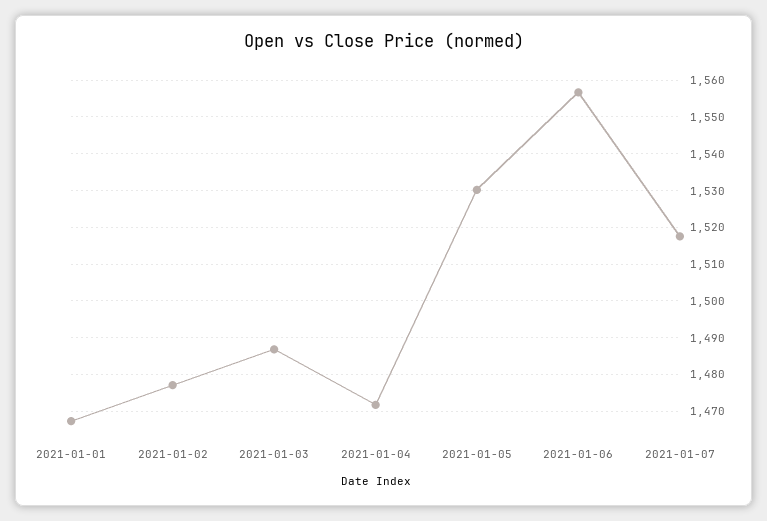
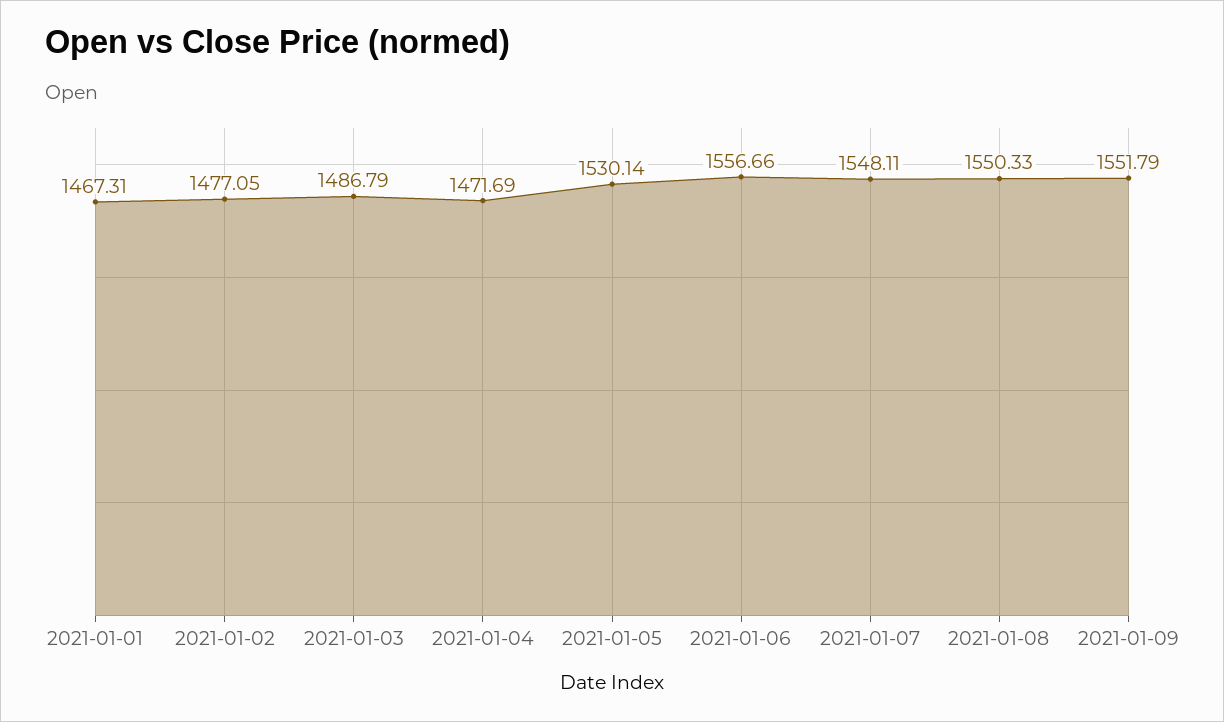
2021-01-07: 1518 -> 1548.11
2021-01-08: none -> 1550.33
2021-01-09: none -> 1551.79

